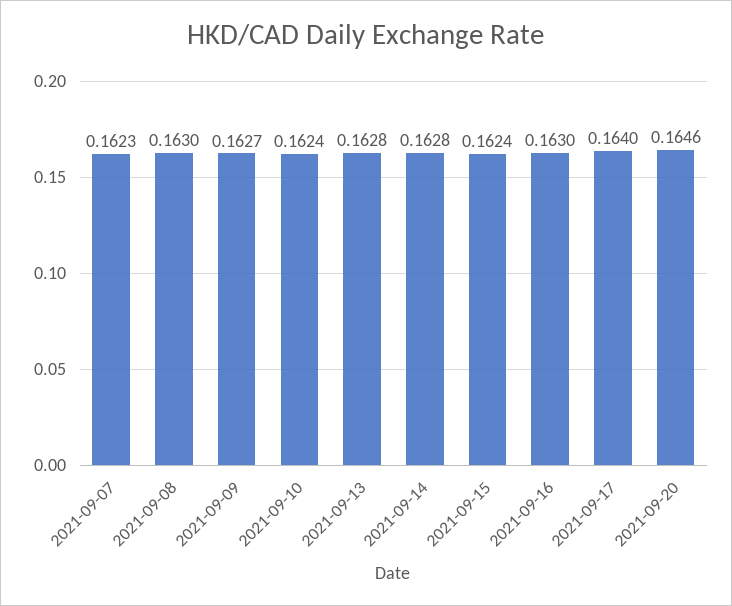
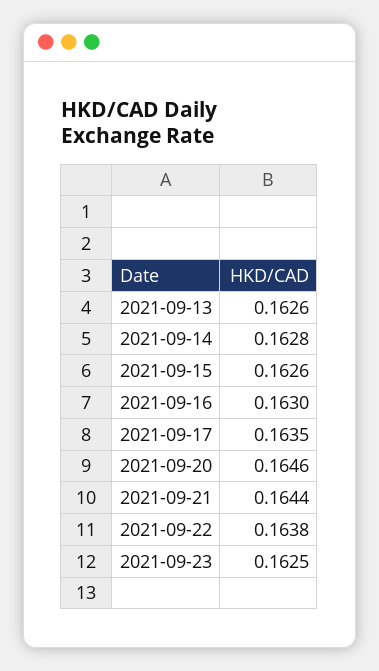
2021-09-07: 0.1623 -> none
2021-09-08: 0.163 -> none
2021-09-09: 0.1627 -> none
2021-09-10: 0.1624 -> none
2021-09-13: 0.1628 -> 0.1626
2021-09-15: 0.1624 -> 0.1626
2021-09-17: 0.164 -> 0.1635
2021-09-21: none -> 0.1644
2021-09-22: none -> 0.1638
2021-09-23: none -> 0.1625

